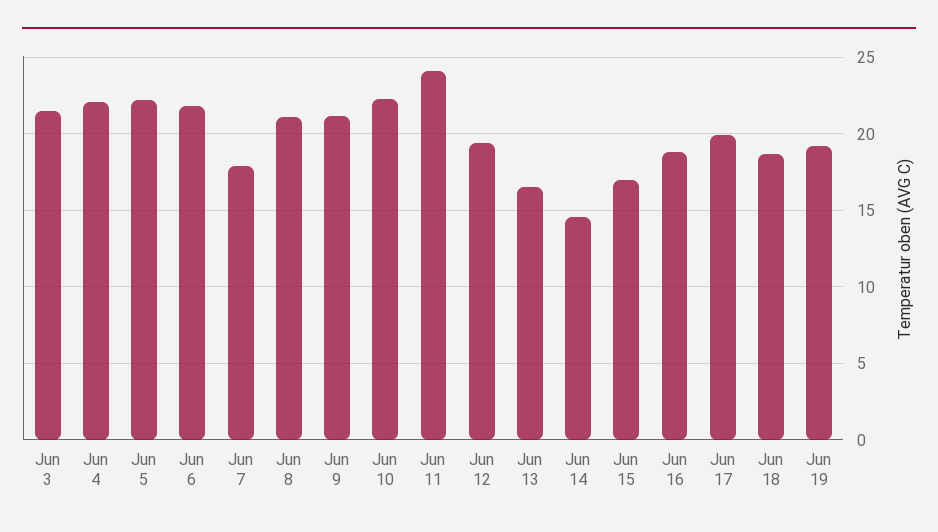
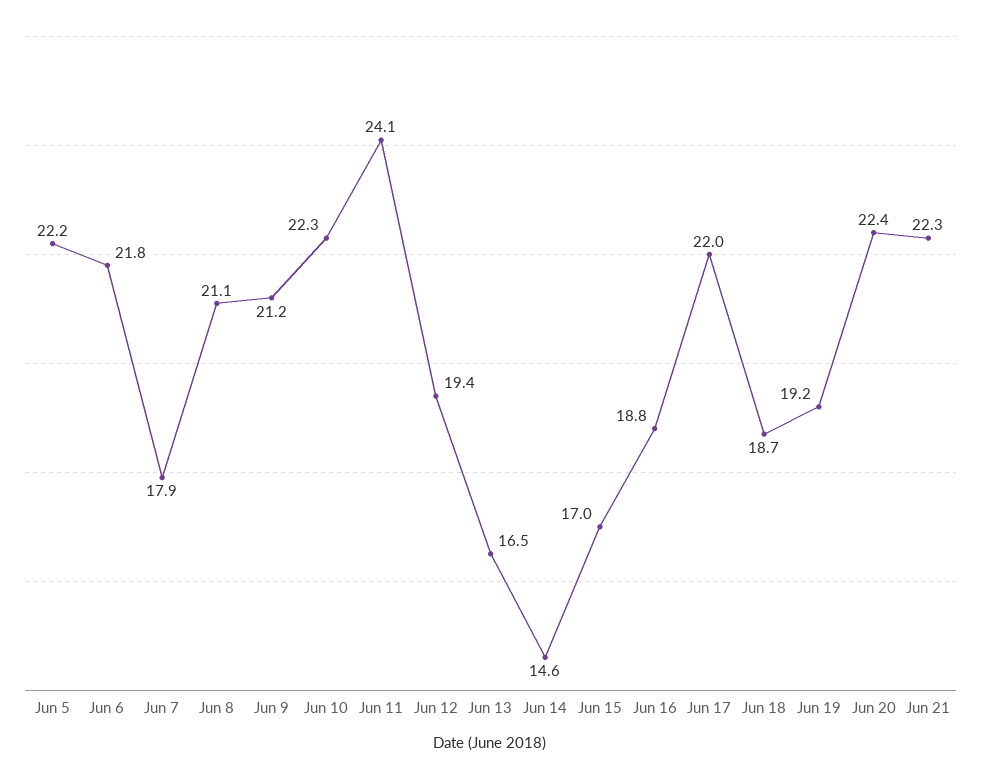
Jun 3: 21.5 -> none
Jun 4: 22 -> none
Jun 17: 20 -> 22
Jun 20: none -> 22.4
Jun 21: none -> 22.3

